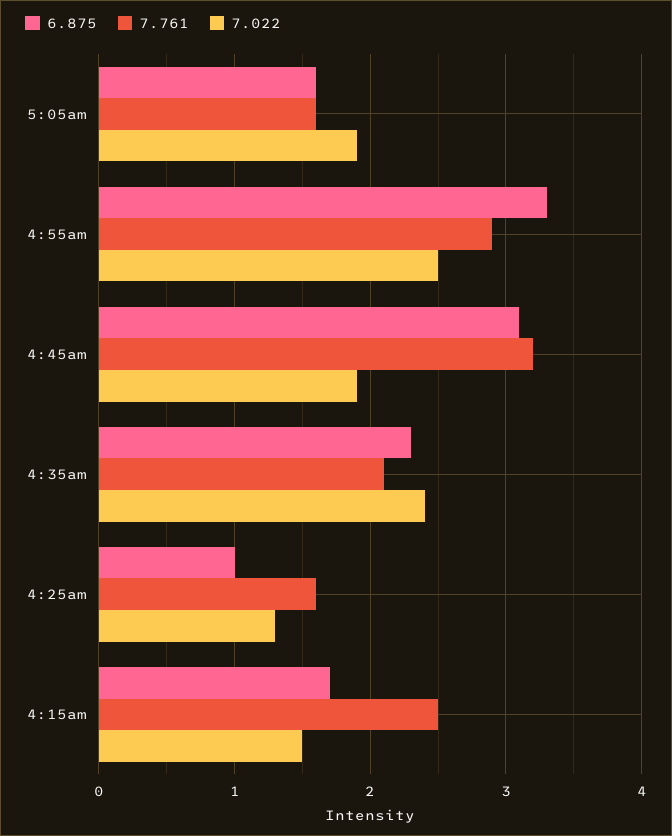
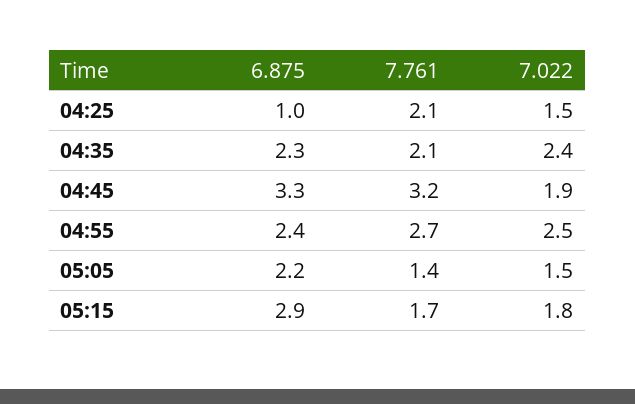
6.875, 5:05am: 1.6 -> 2.2
7.761, 5:05am: 1.6 -> 1.4
7.022, 5:05am: 1.9 -> 1.5
6.875, 4:55am: 3.3 -> 2.4
7.761, 4:55am: 2.9 -> 2.7
6.875, 4:45am: 3.1 -> 3.3
7.761, 4:25am: 1.6 -> 2.1
7.022, 4:25am: 1.3 -> 1.5
6.875, 4:15am: 1.7 -> none
7.761, 4:15am: 2.5 -> none
7.022, 4:15am: 1.5 -> none
6.875, 05:15: none -> 2.9
7.761, 05:15: none -> 1.7
7.022, 05:15: none -> 1.8

